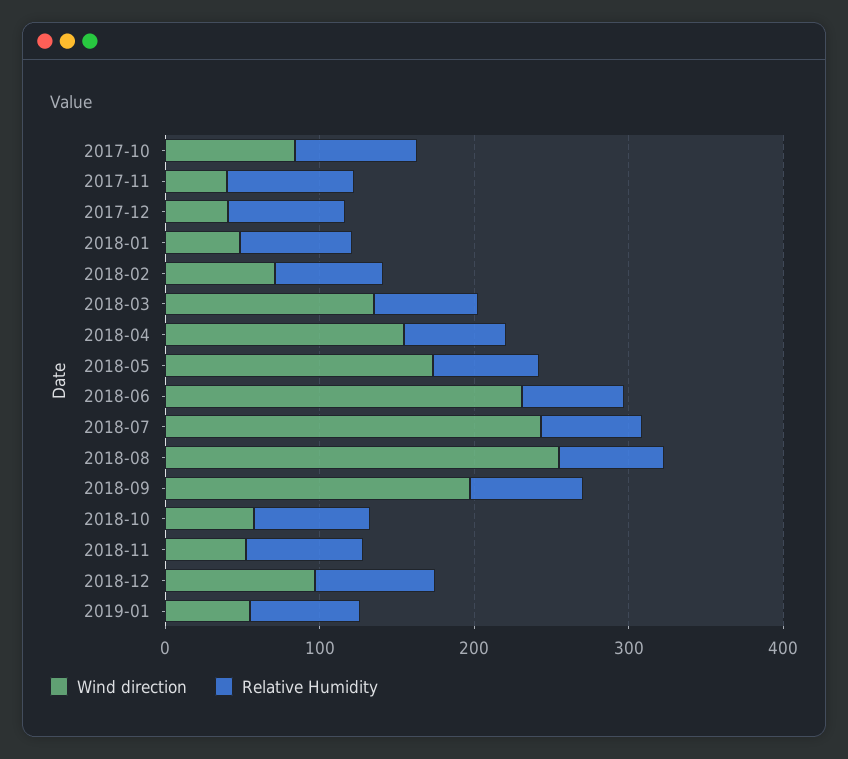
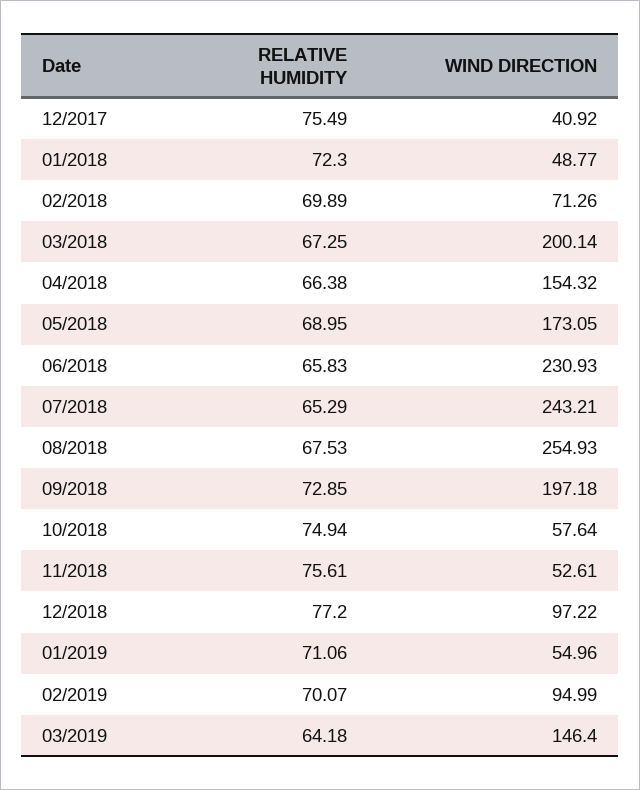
Wind direction, 2017-10: 80 -> none
Relative Humidity, 2017-10: 80 -> none
Wind direction, 2017-11: 40 -> none
Relative Humidity, 2017-11: 80 -> none
Wind direction, 2018-03: 140 -> 200.14
Relative Humidity, 02/2019: none -> 70.07
Wind direction, 02/2019: none -> 94.99
Relative Humidity, 03/2019: none -> 64.18
Wind direction, 03/2019: none -> 146.4

